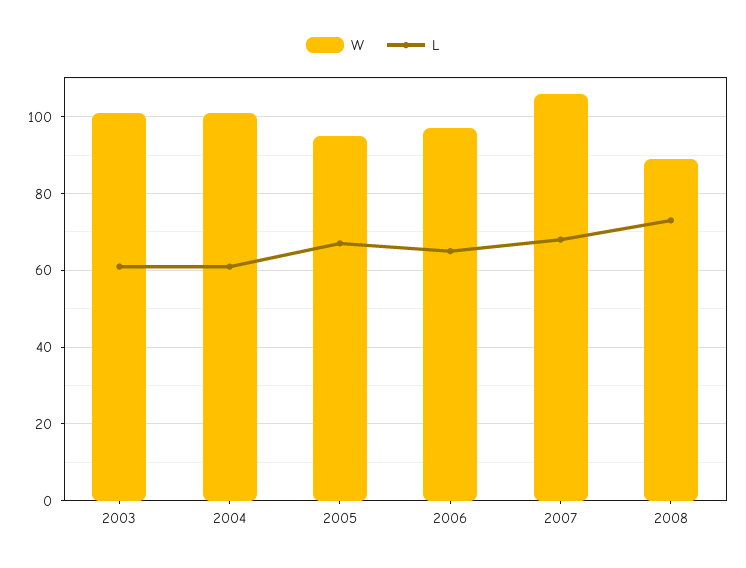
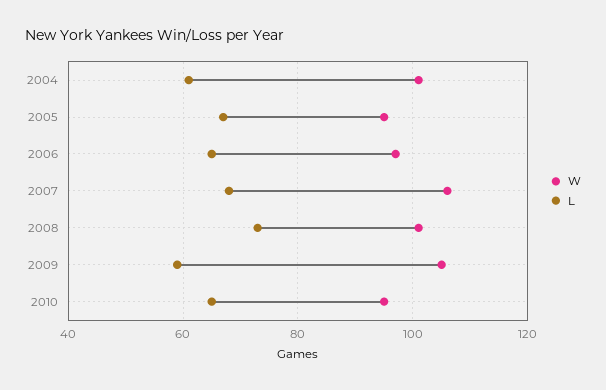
W, 2003: 100 -> none
L, 2003: 60 -> none
W, 2008: 90 -> 100
W, 2009: none -> 105
L, 2009: none -> 60
W, 2010: none -> 95
L, 2010: none -> 65

